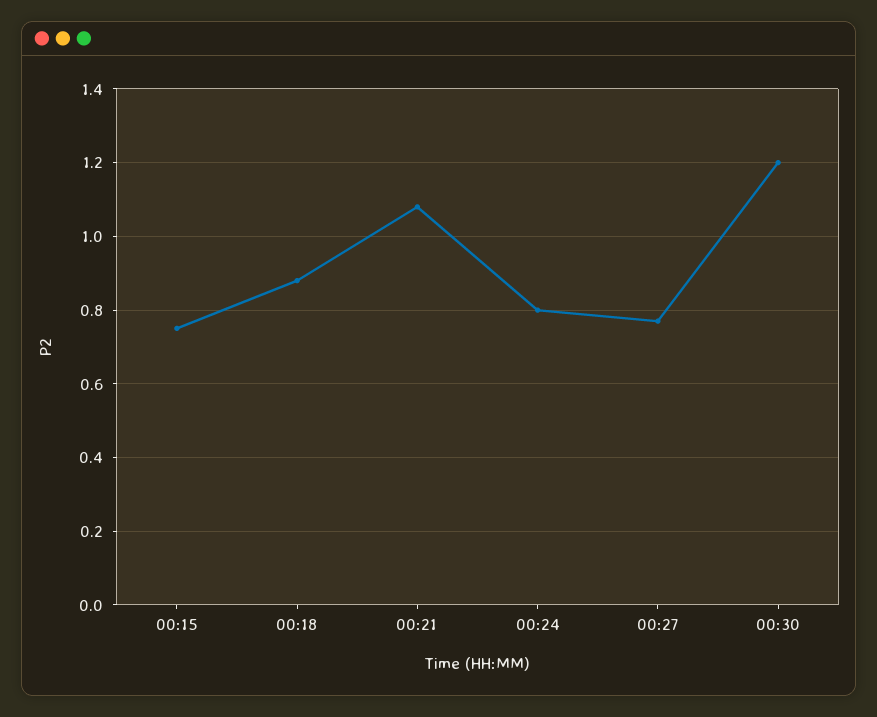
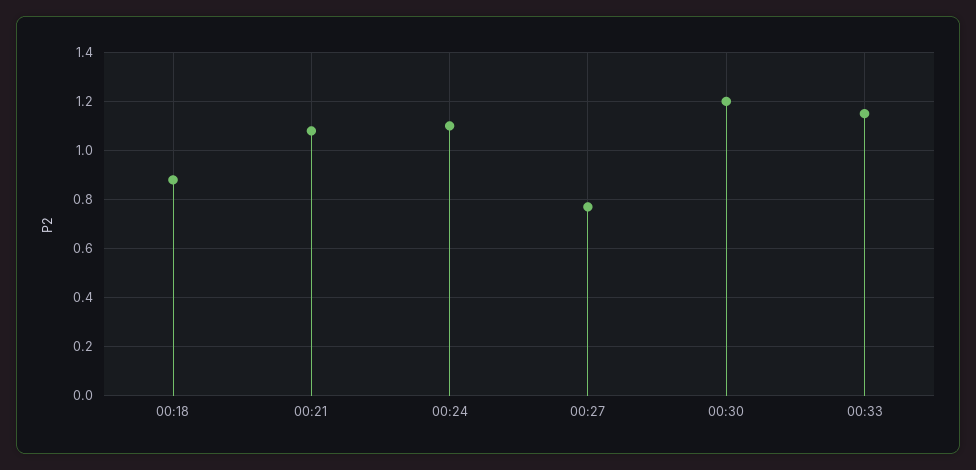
00:15: 0.75 -> none
00:24: 0.8 -> 1.1
00:33: none -> 1.15

